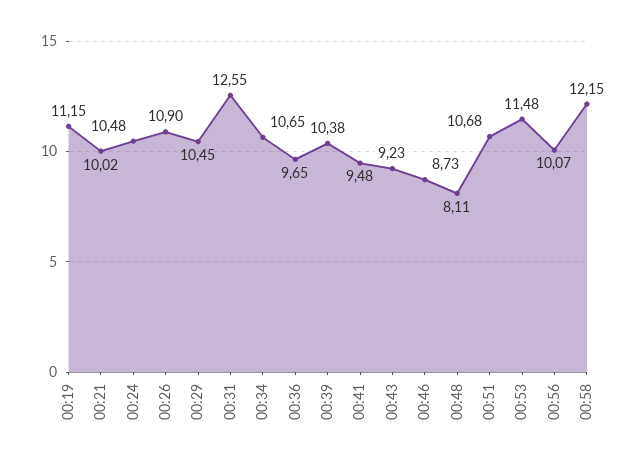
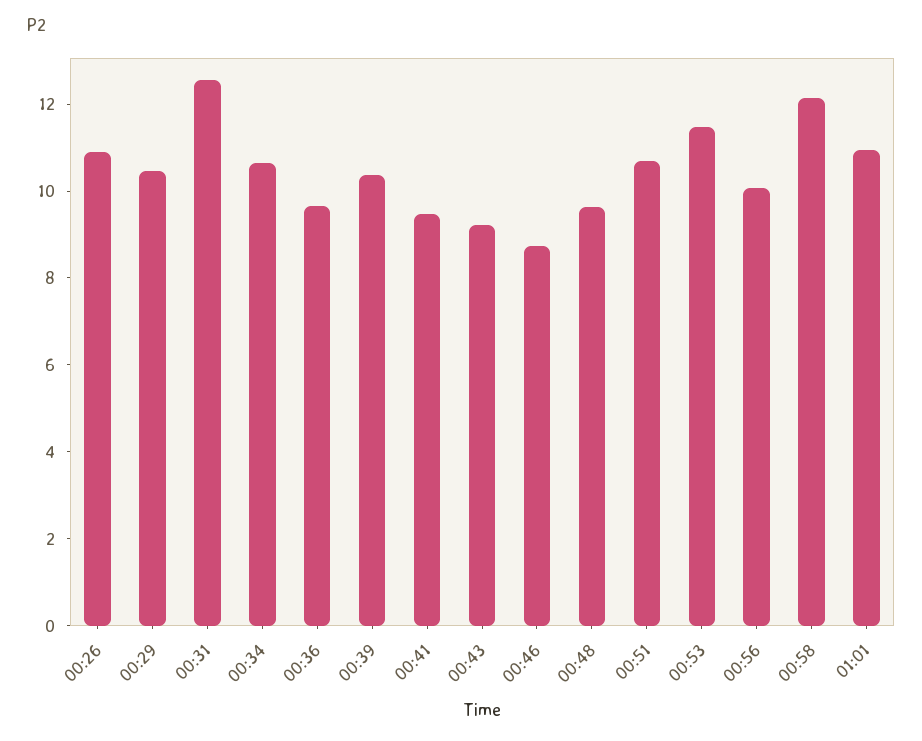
00:19: 11.15 -> none
00:21: 10.02 -> none
00:24: 10.48 -> none
00:48: 8.11 -> 9.5
01:01: none -> 11

